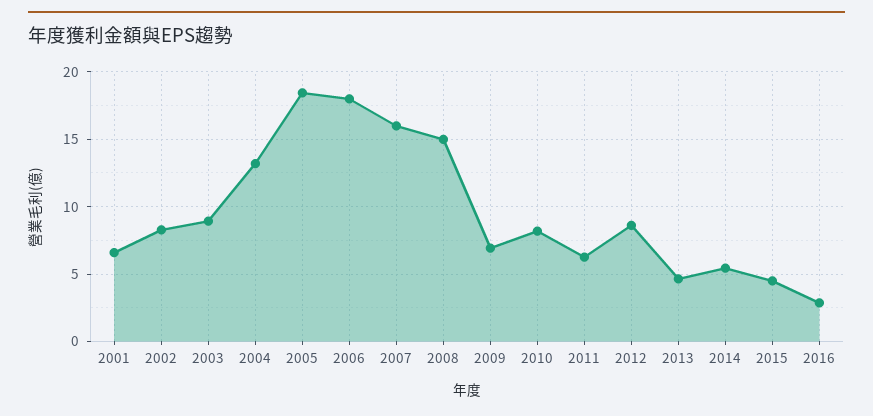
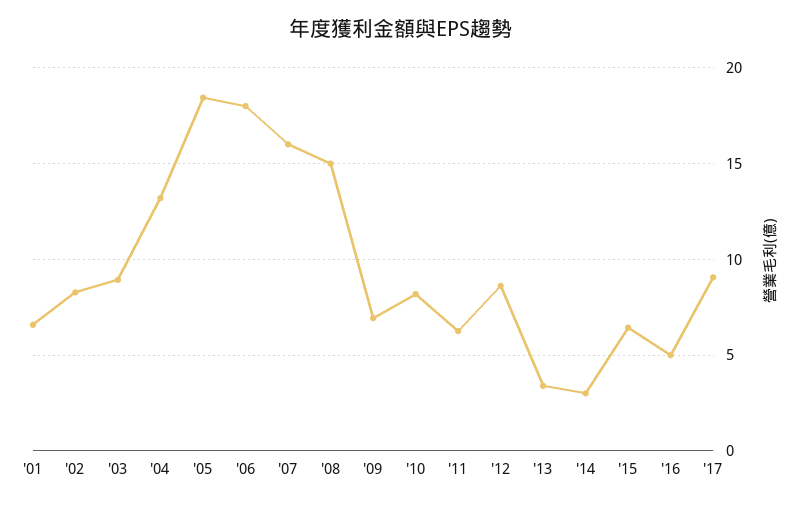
2013: 4.5 -> 3.5
2014: 5.5 -> 3
2015: 4.5 -> 6.5
2016: 3 -> 5
'17: none -> 9

